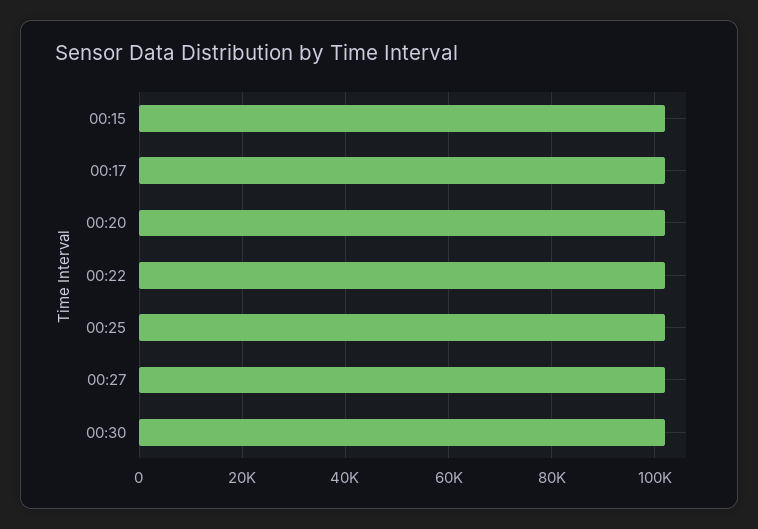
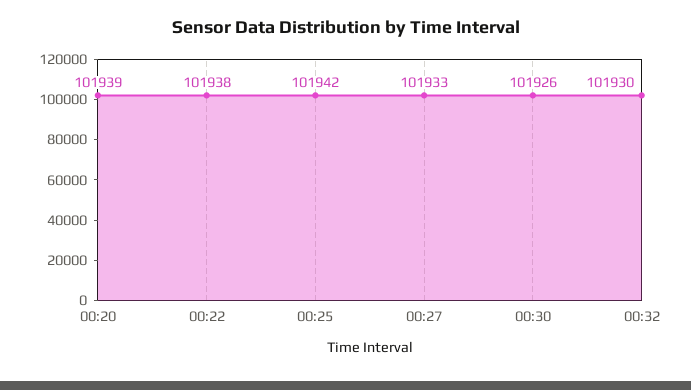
00:15: 102000 -> none
00:17: 102000 -> none
00:32: none -> 101930

